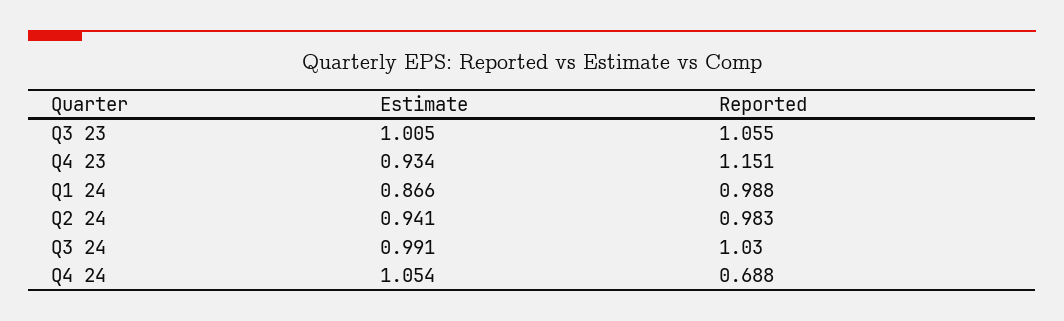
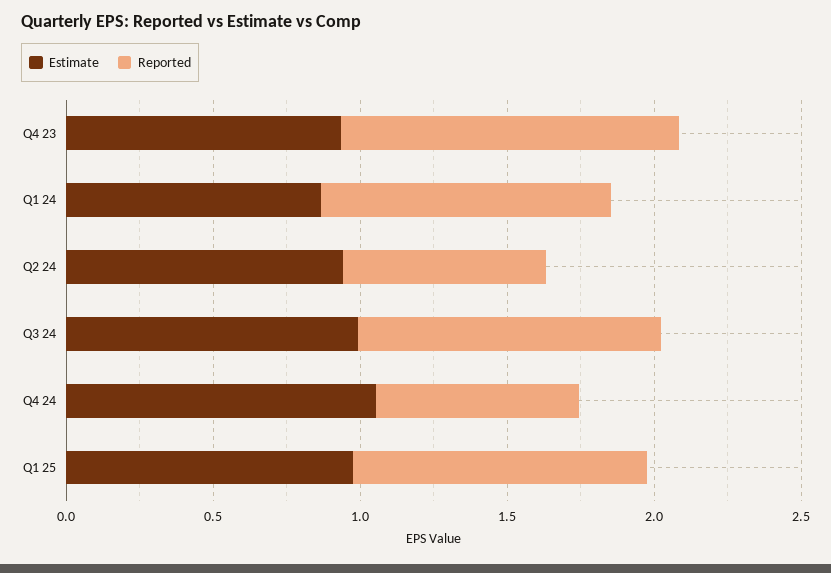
Estimate, Q3 23: 1.005 -> none
Reported, Q3 23: 1.055 -> none
Reported, Q2 24: 0.983 -> 0.7
Estimate, Q1 25: none -> 1
Reported, Q1 25: none -> 1

